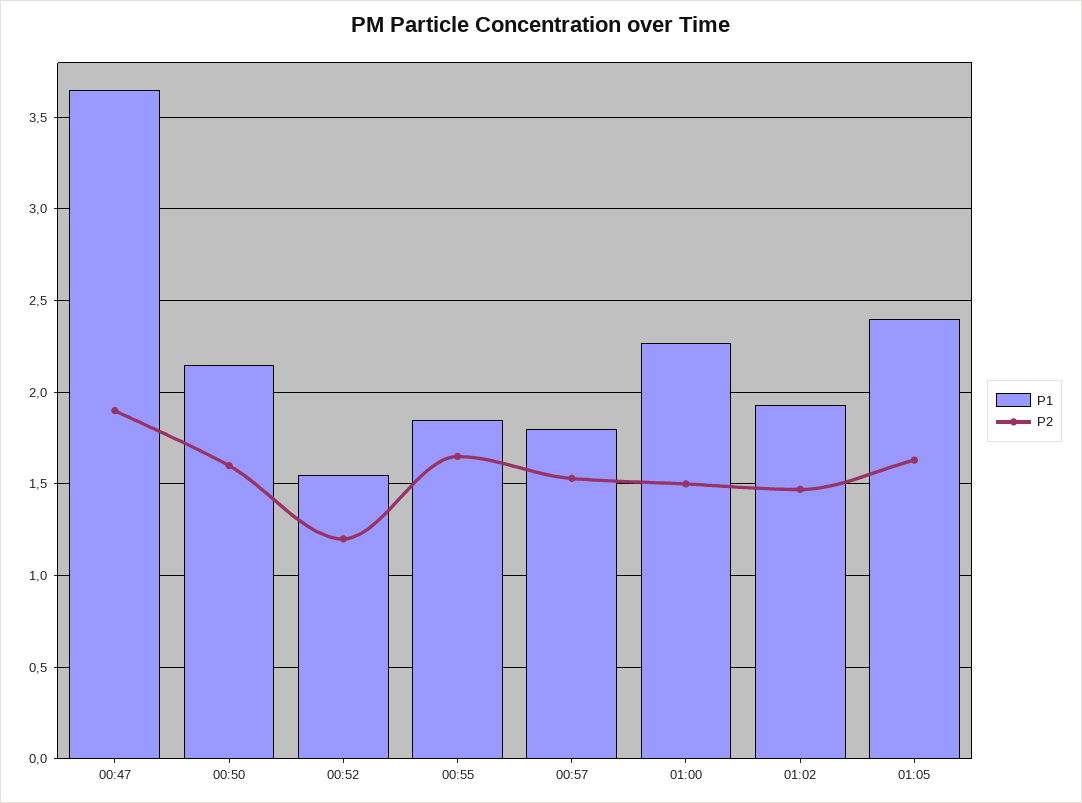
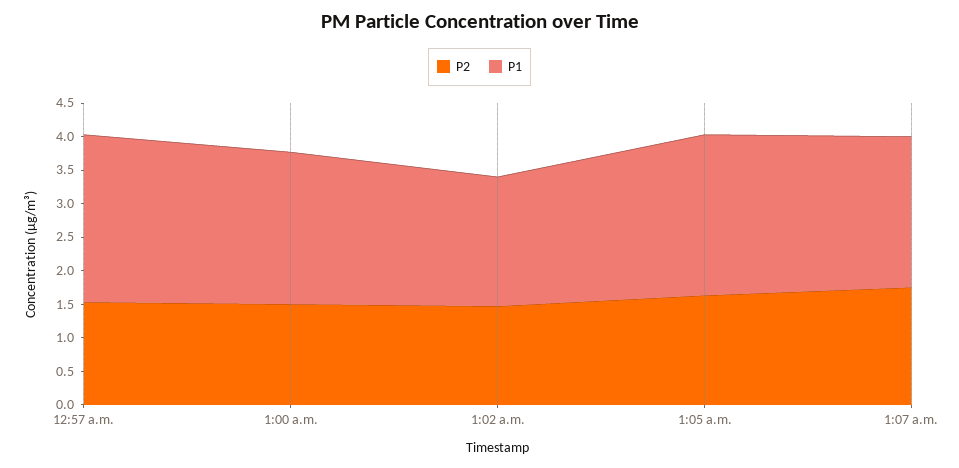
P1, 00:47: 3.65 -> none
P2, 00:47: 1.9 -> none
P1, 00:50: 2.15 -> none
P2, 00:50: 1.6 -> none
P1, 00:52: 1.55 -> none
P2, 00:52: 1.2 -> none
P1, 00:55: 1.85 -> none
P2, 00:55: 1.65 -> none
P1, 00:57: 1.8 -> 2.5
P2, 1:07 a.m.: none -> 1.75
P1, 1:07 a.m.: none -> 2.25

